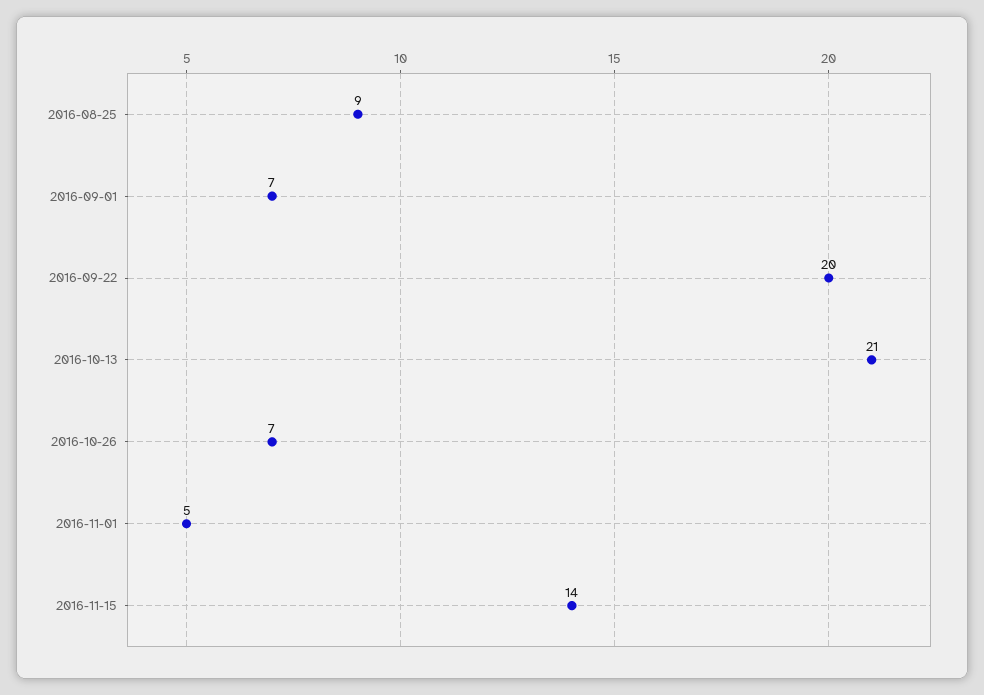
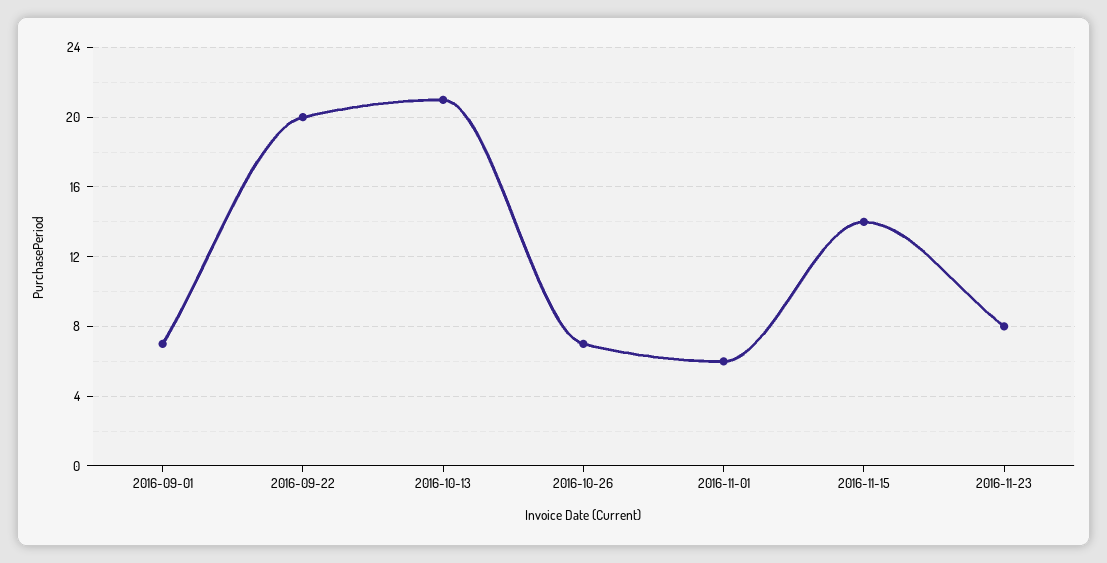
2016-08-25: 9 -> none
2016-11-01: 5 -> 6
2016-11-23: none -> 8

